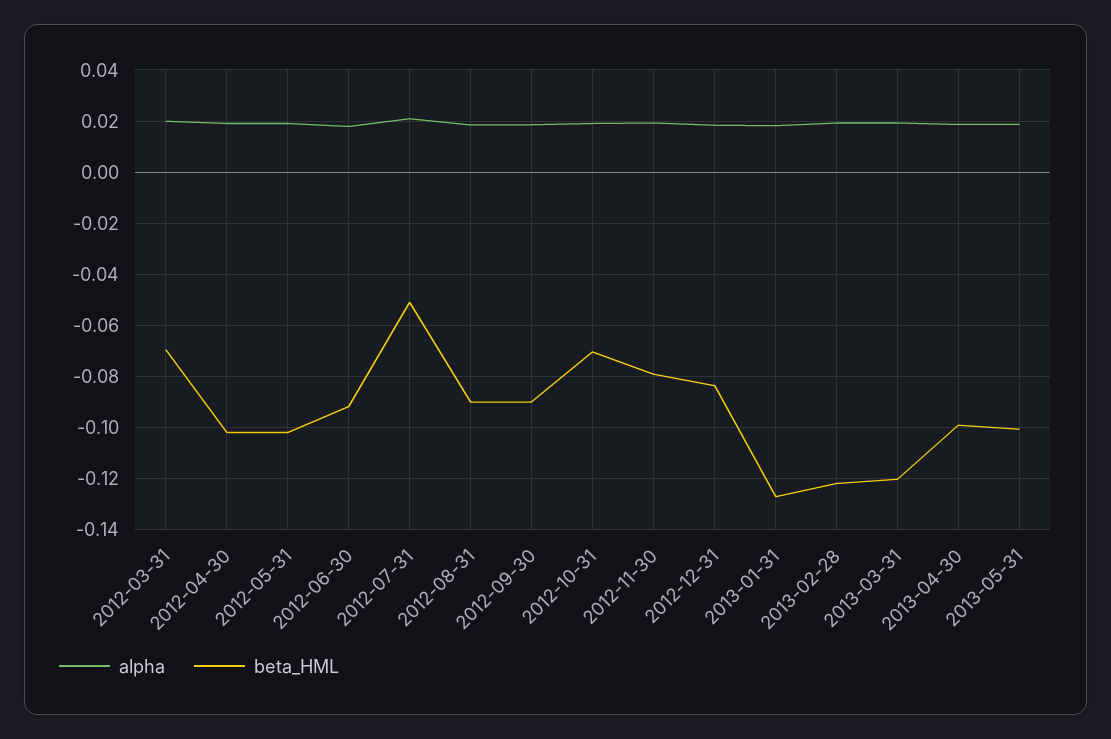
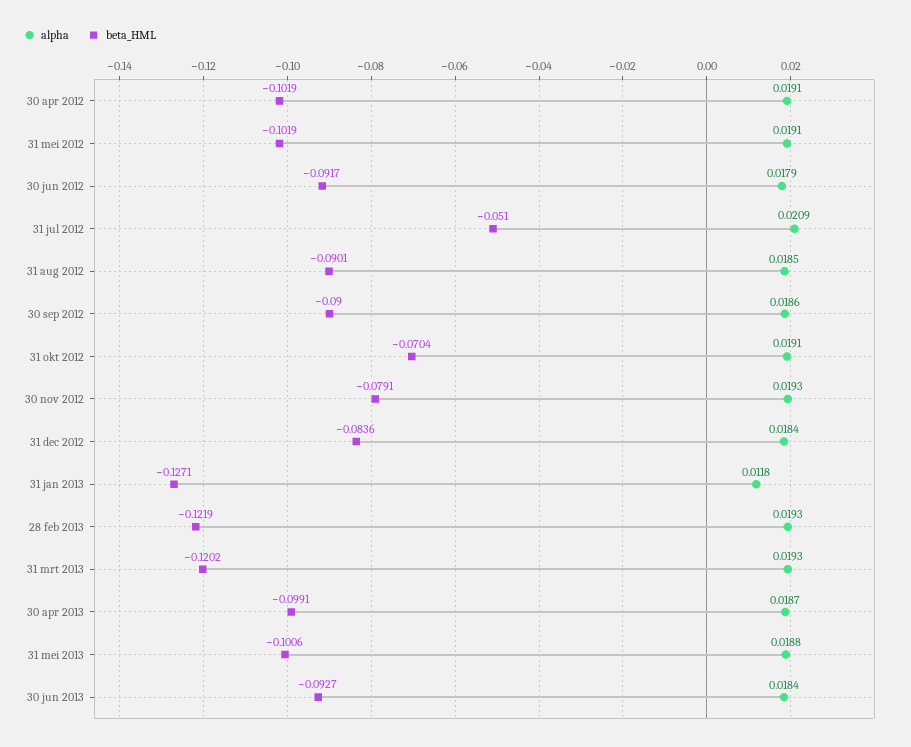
alpha, 2012-03-31: 0.02 -> none
beta_HML, 2012-03-31: -0.07 -> none
alpha, 2013-01-31: 0.0175 -> 0.0118
alpha, 30 jun 2013: none -> 0.0184
beta_HML, 30 jun 2013: none -> -0.0927

